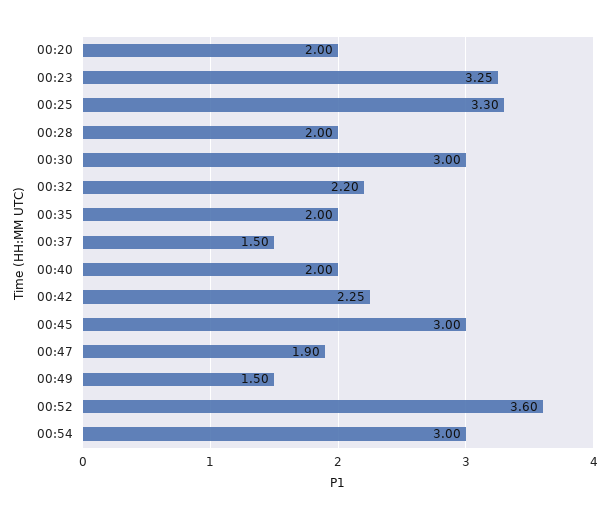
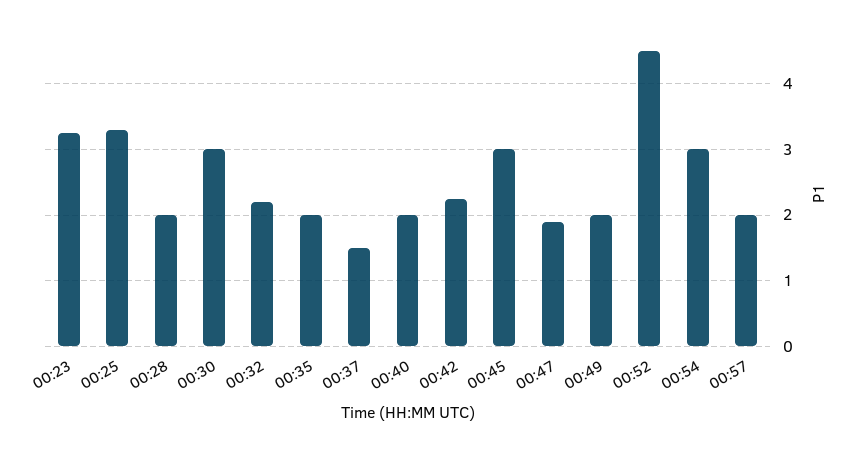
00:20: 2 -> none
00:49: 1.5 -> 2
00:52: 3.6 -> 4.5
00:57: none -> 2

